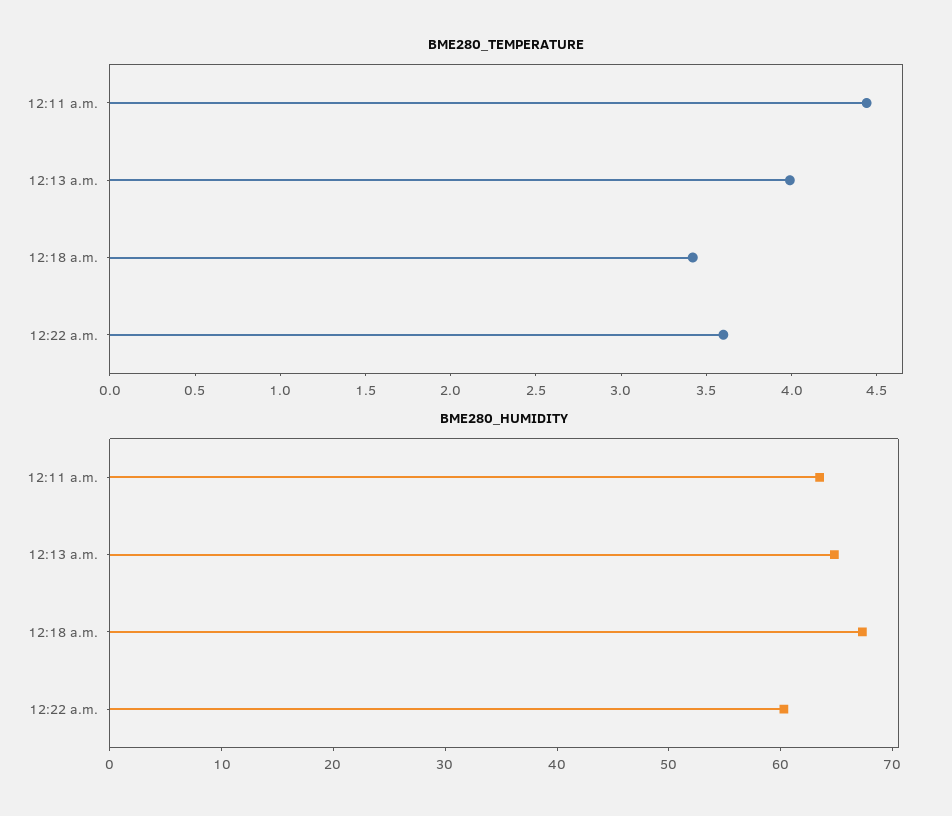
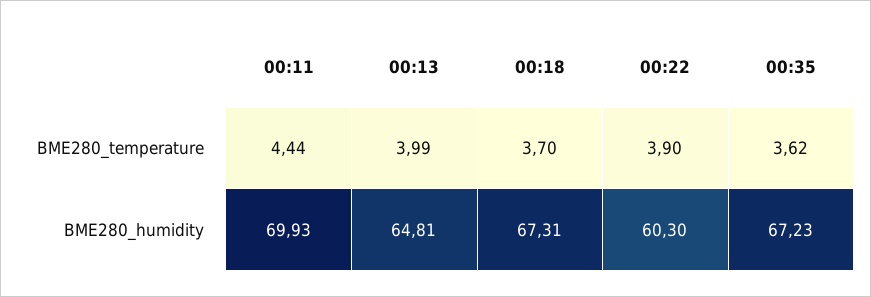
BME280_TEMPERATURE, 12:18 a.m.: 3.4 -> 3.7
BME280_TEMPERATURE, 12:22 a.m.: 3.6 -> 3.9
BME280_HUMIDITY, 12:11 a.m.: 64 -> 69.93
BME280_TEMPERATURE, 00:35: none -> 3.62
BME280_HUMIDITY, 00:35: none -> 67.23

